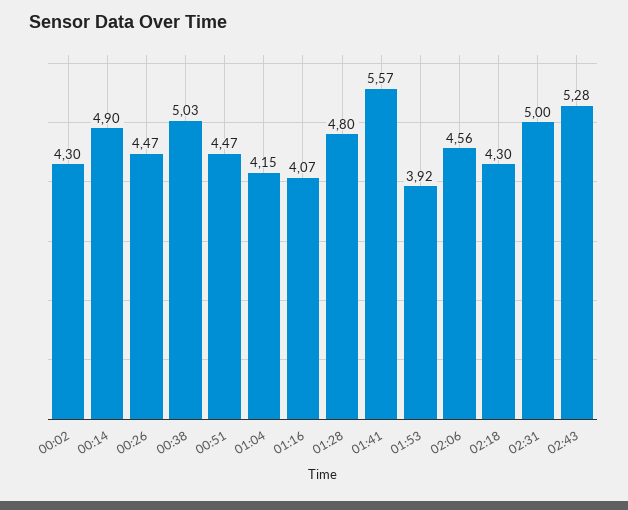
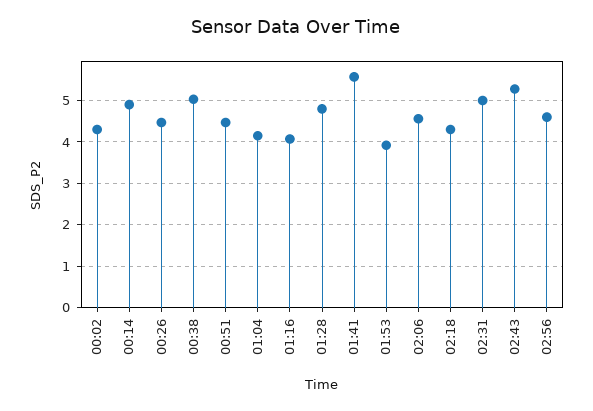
02:56: none -> 4.6

